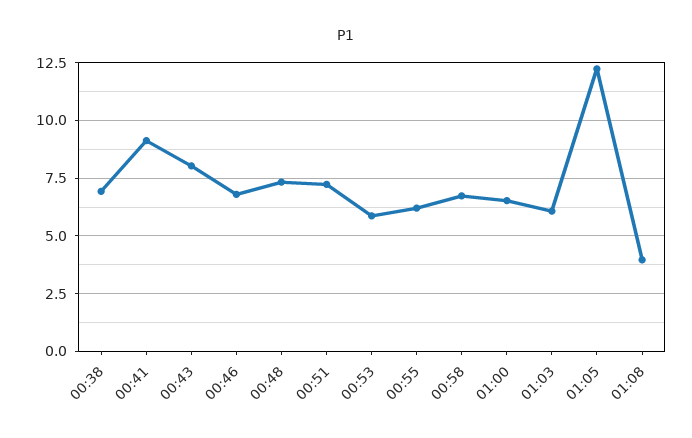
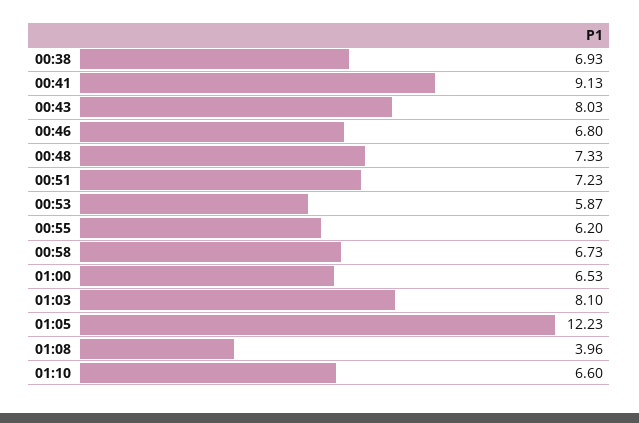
01:03: 6 -> 8.1
01:10: none -> 6.6

